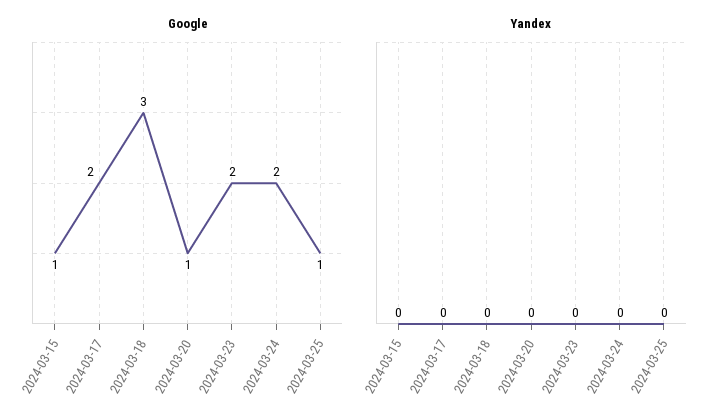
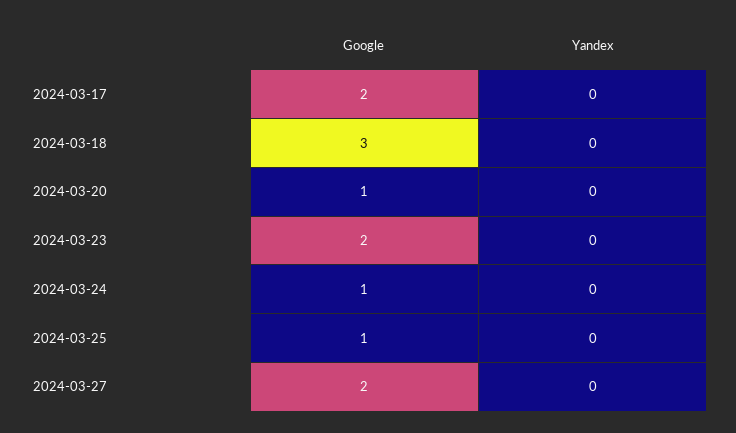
Google, 2024-03-15: 1 -> none
Google, 2024-03-24: 2 -> 1
Yandex, 2024-03-15: 0 -> none
Google, 2024-03-27: none -> 2
Yandex, 2024-03-27: none -> 0

